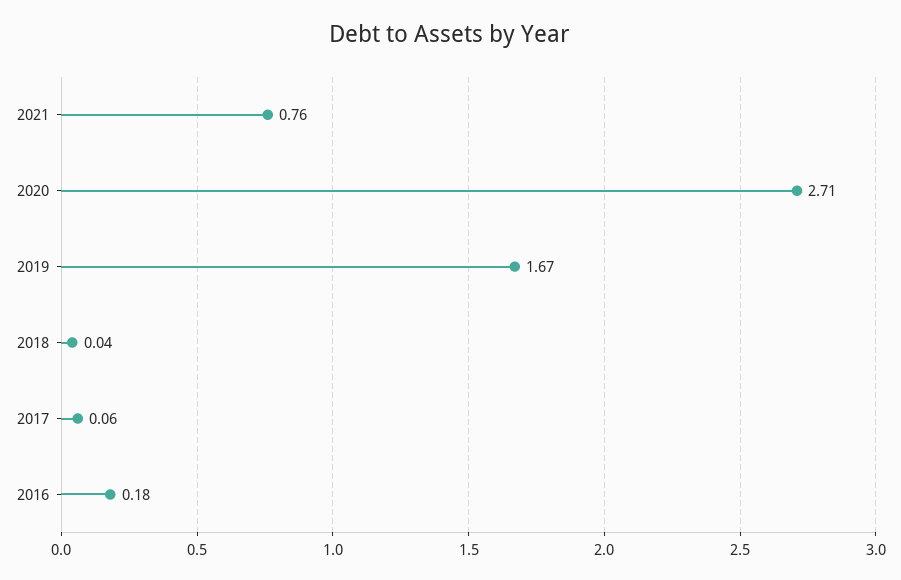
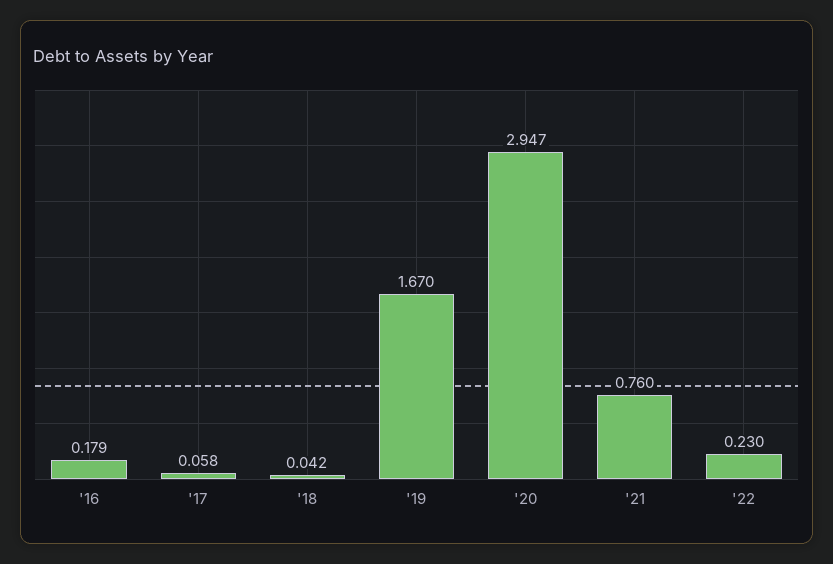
2020: 2.71 -> 2.947
'22: none -> 0.23

